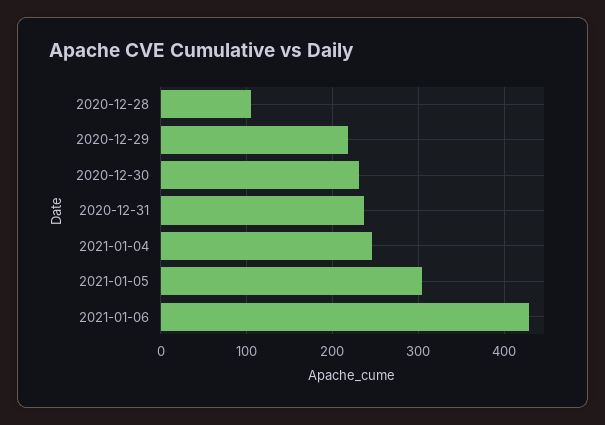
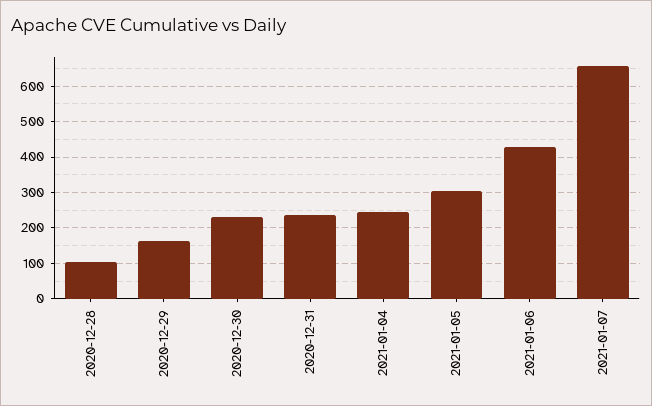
2020-12-29: 220 -> 160
2021-01-07: none -> 660

